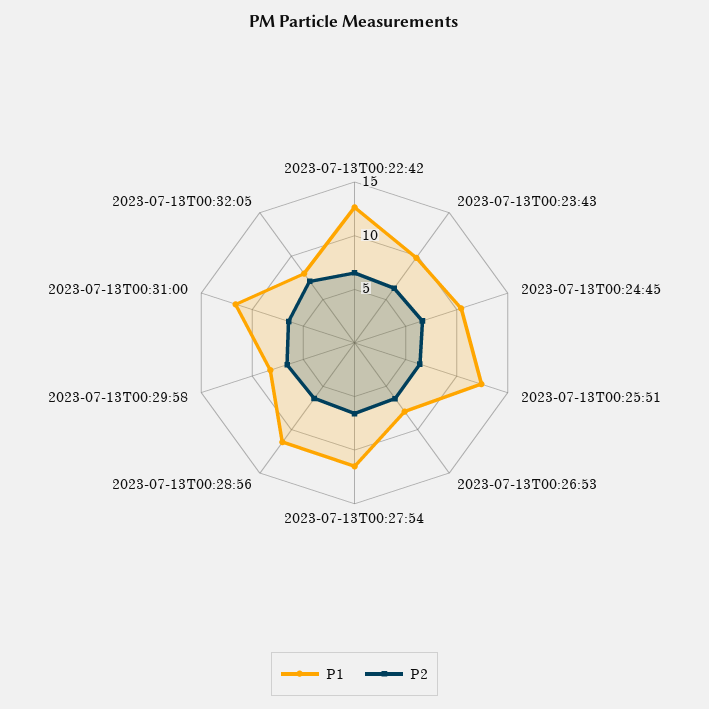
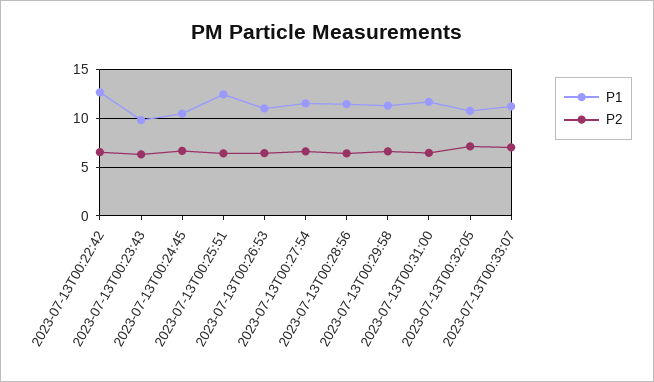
P1, 2023-07-13T00:26:53: 8 -> 11
P1, 2023-07-13T00:29:58: 8 -> 11
P1, 2023-07-13T00:32:05: 8 -> 11
P1, 2023-07-13T00:33:07: none -> 11
P2, 2023-07-13T00:33:07: none -> 7

